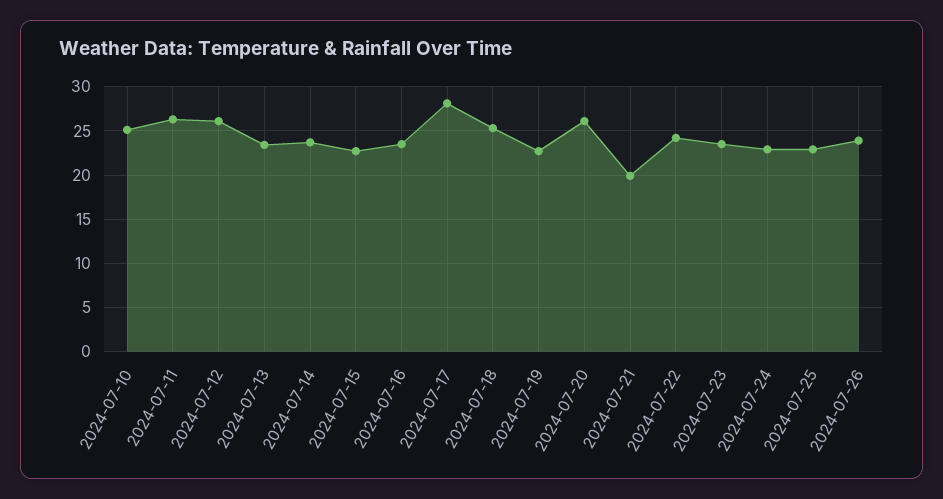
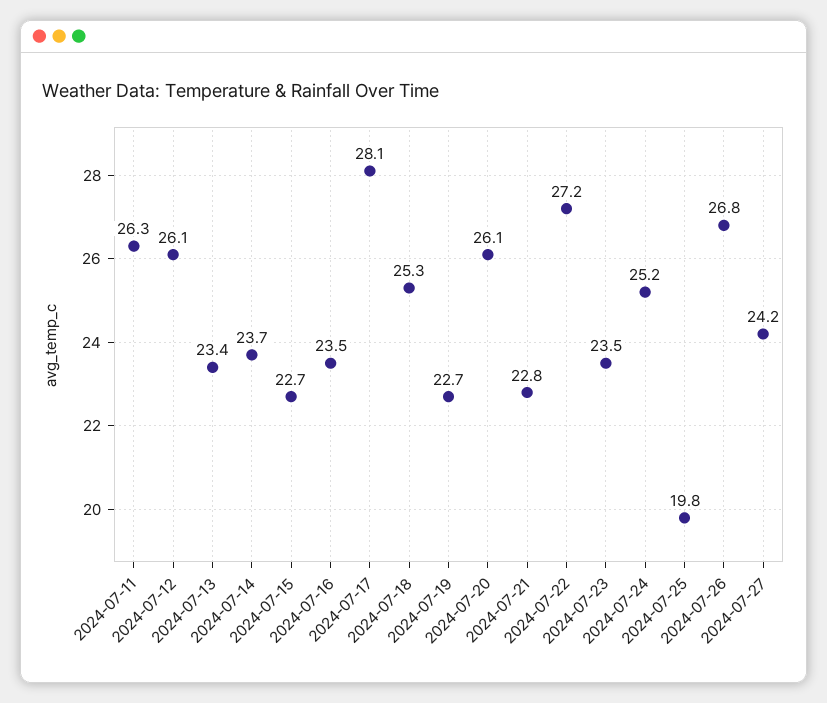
2024-07-10: 25 -> none
2024-07-21: 20 -> 22.8
2024-07-22: 24 -> 27.2
2024-07-24: 23 -> 25.2
2024-07-25: 23 -> 19.8
2024-07-26: 24 -> 26.8
2024-07-27: none -> 24.2

